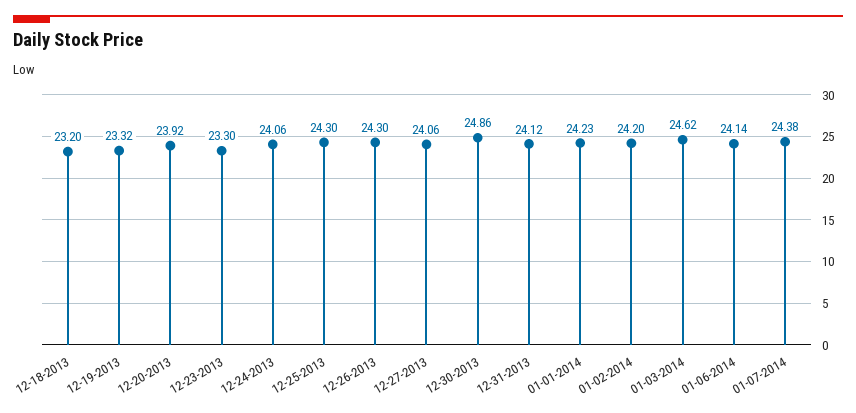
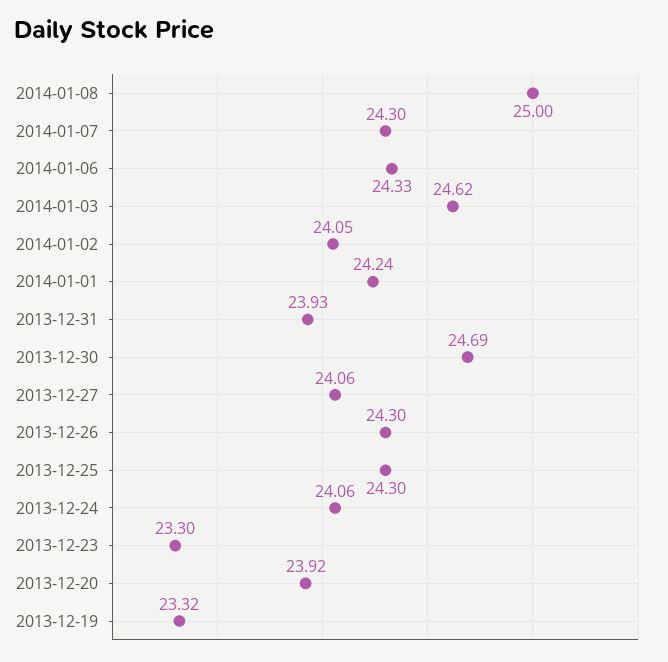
12-18-2013: 23.2 -> none
12-30-2013: 24.86 -> 24.69
12-31-2013: 24.12 -> 23.93
01-01-2014: 24.23 -> 24.24
01-02-2014: 24.2 -> 24.05
01-06-2014: 24.14 -> 24.33
01-07-2014: 24.38 -> 24.3
2014-01-08: none -> 25

